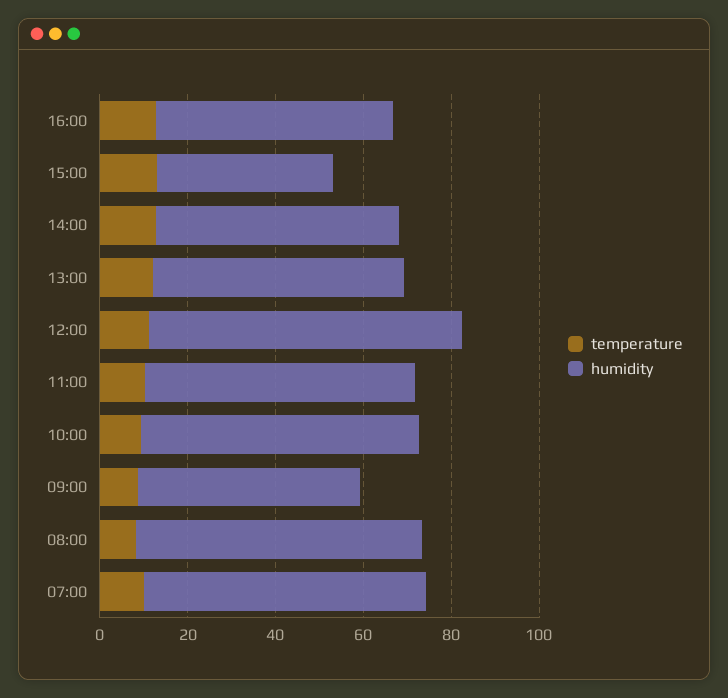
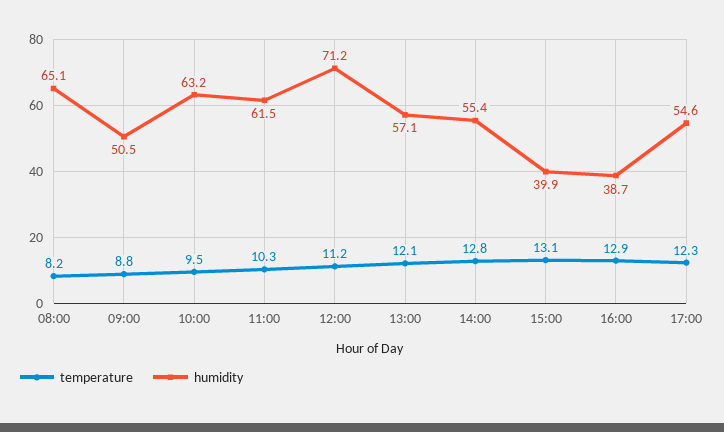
humidity, 16:00: 55 -> 38.7
temperature, 07:00: 10 -> none
humidity, 07:00: 65 -> none
temperature, 17:00: none -> 12.3
humidity, 17:00: none -> 54.6

